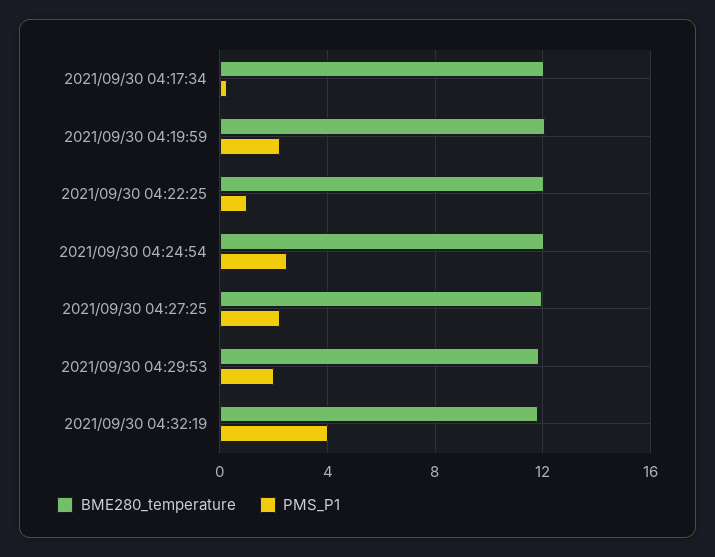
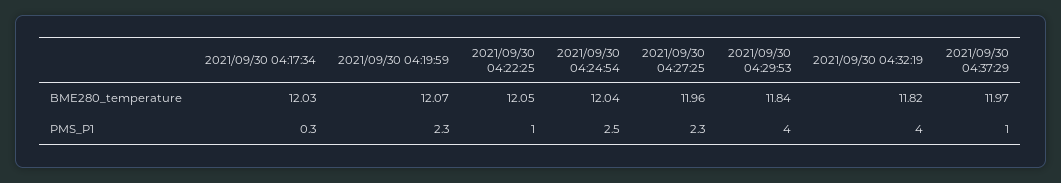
PMS_P1, 2021/09/30 04:29:53: 2 -> 4
BME280_temperature, 2021/09/30 04:37:29: none -> 11.97
PMS_P1, 2021/09/30 04:37:29: none -> 1

